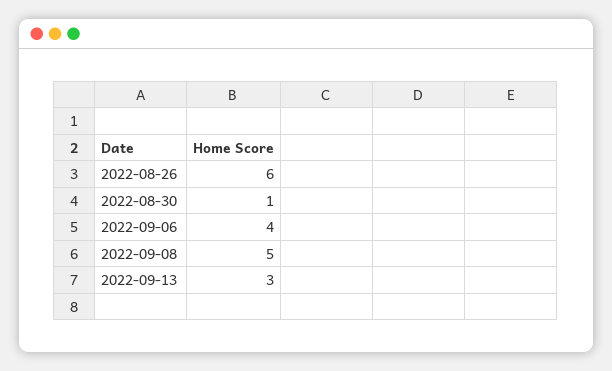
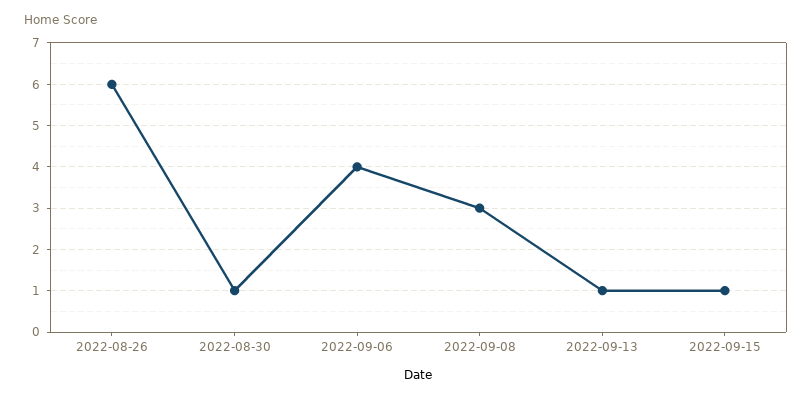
2022-09-08: 5 -> 3
2022-09-13: 3 -> 1
2022-09-15: none -> 1

